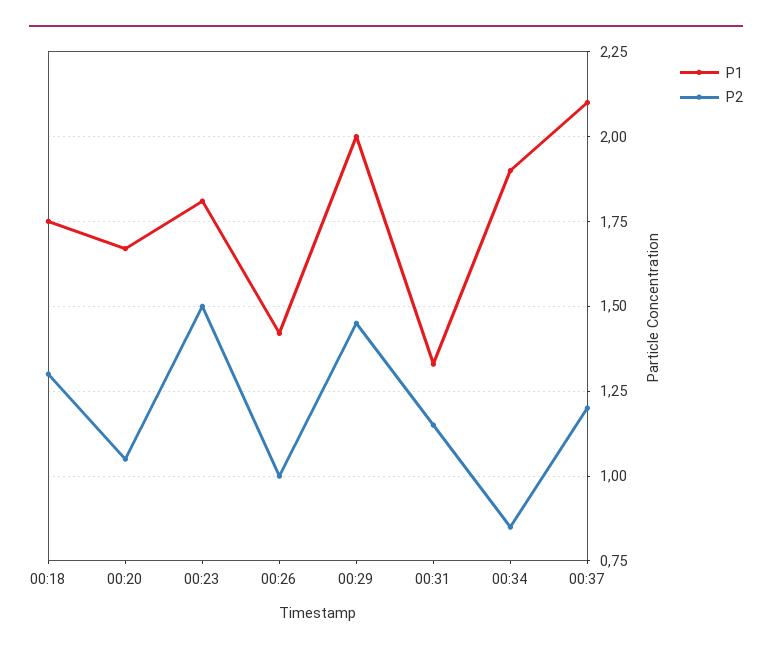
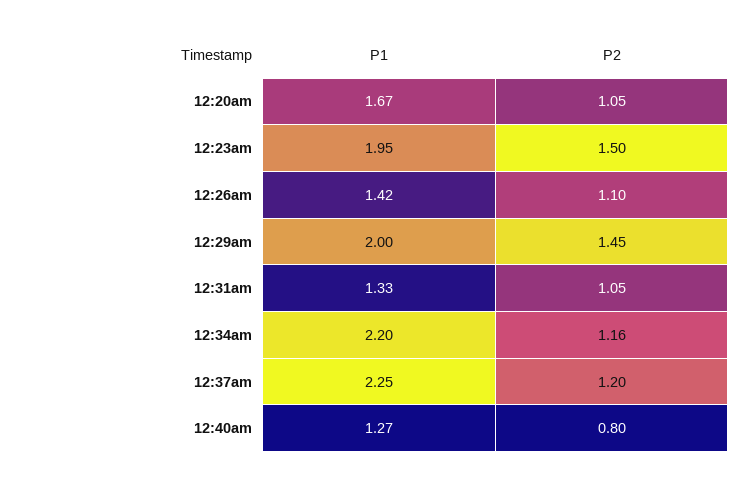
P1, 00:18: 1.75 -> none
P2, 00:18: 1.3 -> none
P1, 00:23: 1.8 -> 1.95
P2, 00:26: 1 -> 1.1
P2, 00:31: 1.15 -> 1.05
P1, 00:34: 1.9 -> 2.2
P2, 00:34: 0.85 -> 1.16
P1, 00:37: 2.1 -> 2.25
P1, 12:40am: none -> 1.27
P2, 12:40am: none -> 0.8

